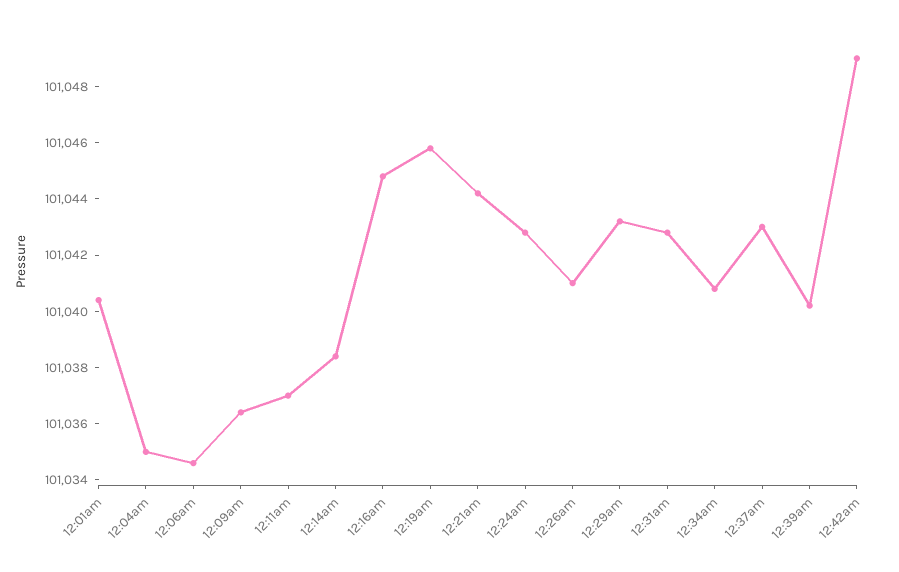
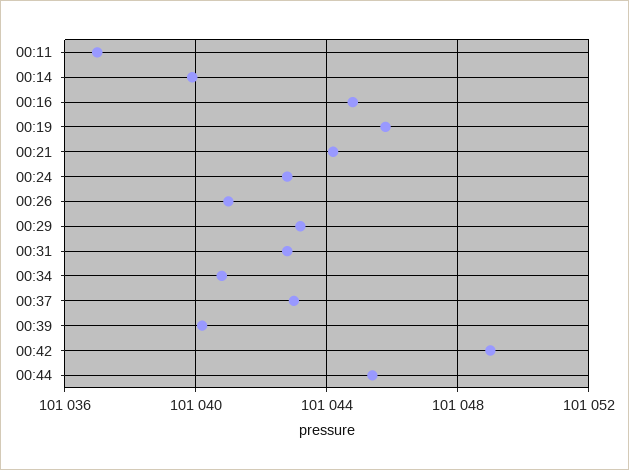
12:01am: 101040.5 -> none
12:04am: 101035 -> none
12:06am: 101034.5 -> none
12:09am: 101036.5 -> none
12:14am: 101038.5 -> 101040
00:44: none -> 101045.5

